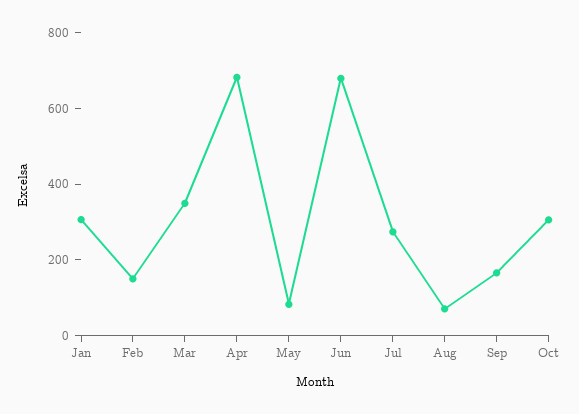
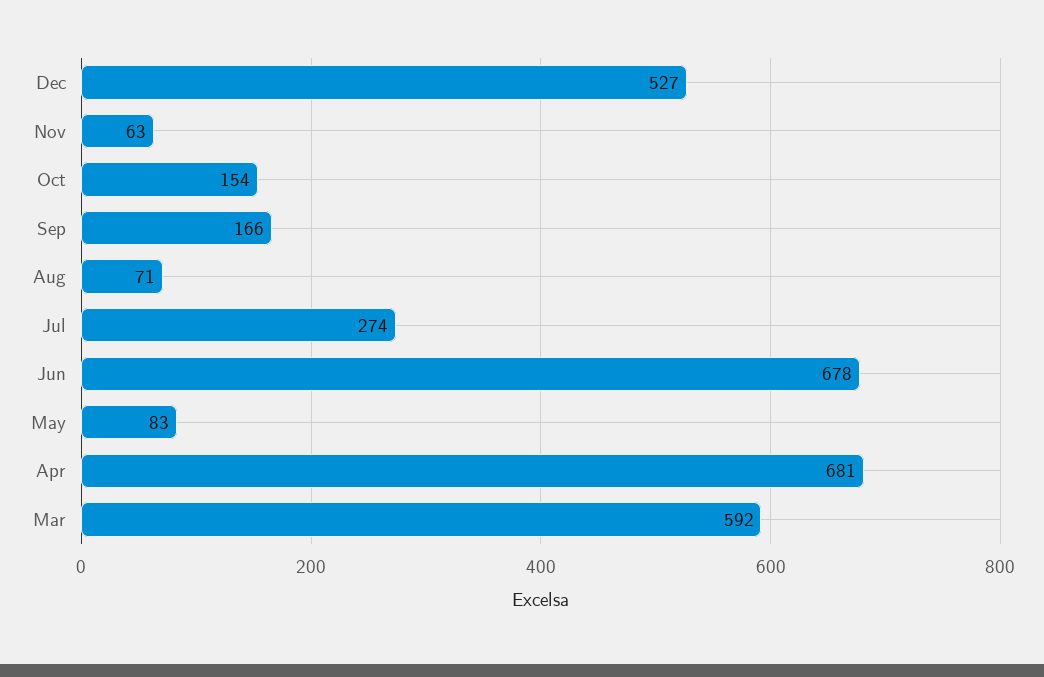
Jan: 300 -> none
Feb: 150 -> none
Mar: 350 -> 592
Oct: 300 -> 154
Dec: none -> 527
Nov: none -> 63

